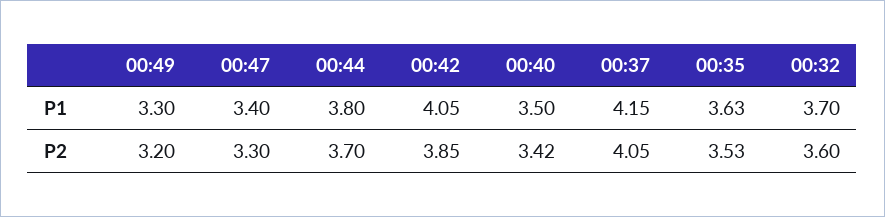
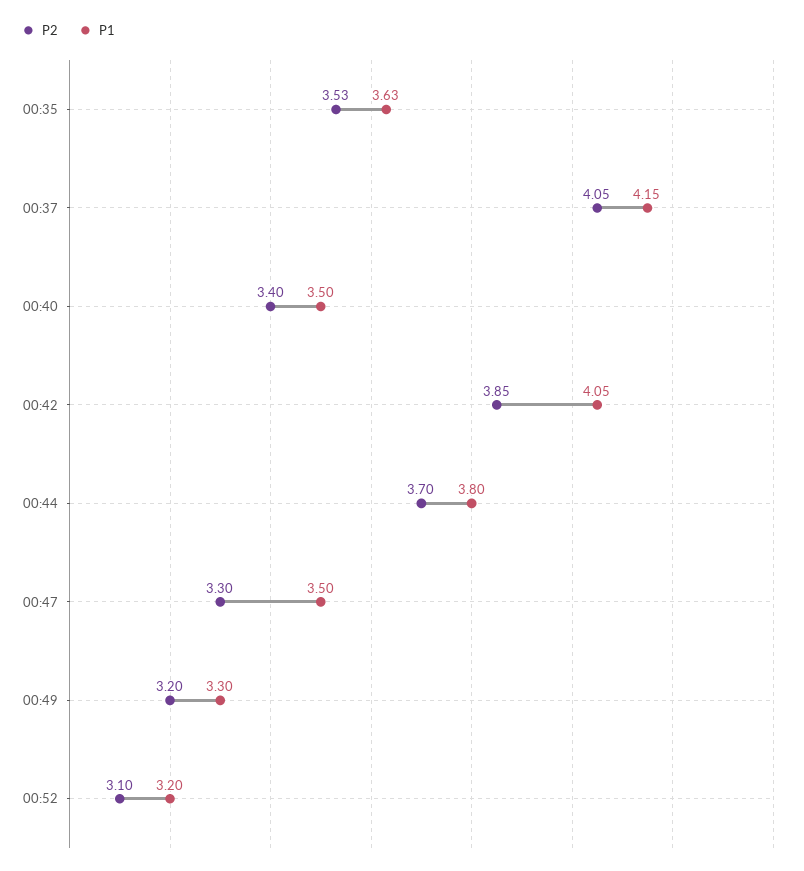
P1, 00:47: 3.4 -> 3.5
P1, 00:32: 3.7 -> none
P2, 00:40: 3.42 -> 3.4
P2, 00:32: 3.6 -> none
P2, 00:52: none -> 3.1
P1, 00:52: none -> 3.2

